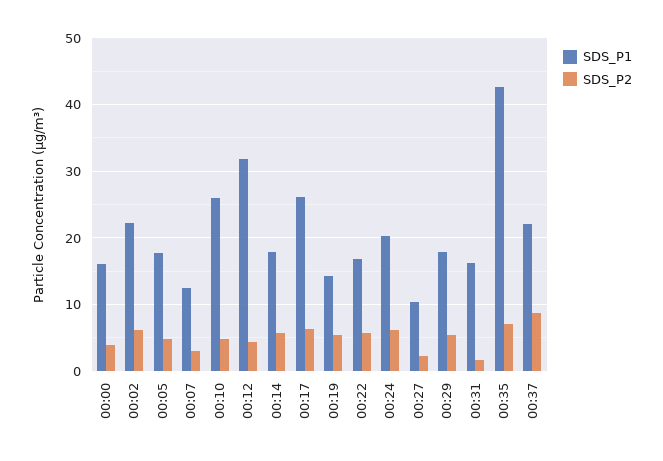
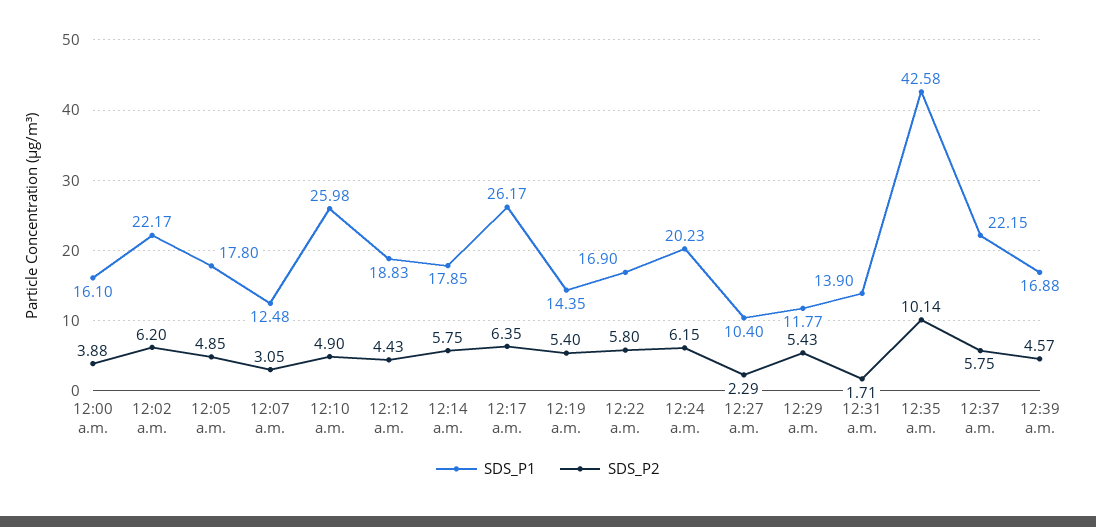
SDS_P1, 00:12: 32 -> 18.83
SDS_P1, 00:29: 18 -> 11.77
SDS_P1, 00:31: 16 -> 13.9
SDS_P2, 00:35: 7 -> 10.14
SDS_P2, 00:37: 9 -> 5.75
SDS_P1, 12:39 a.m.: none -> 16.88
SDS_P2, 12:39 a.m.: none -> 4.57

